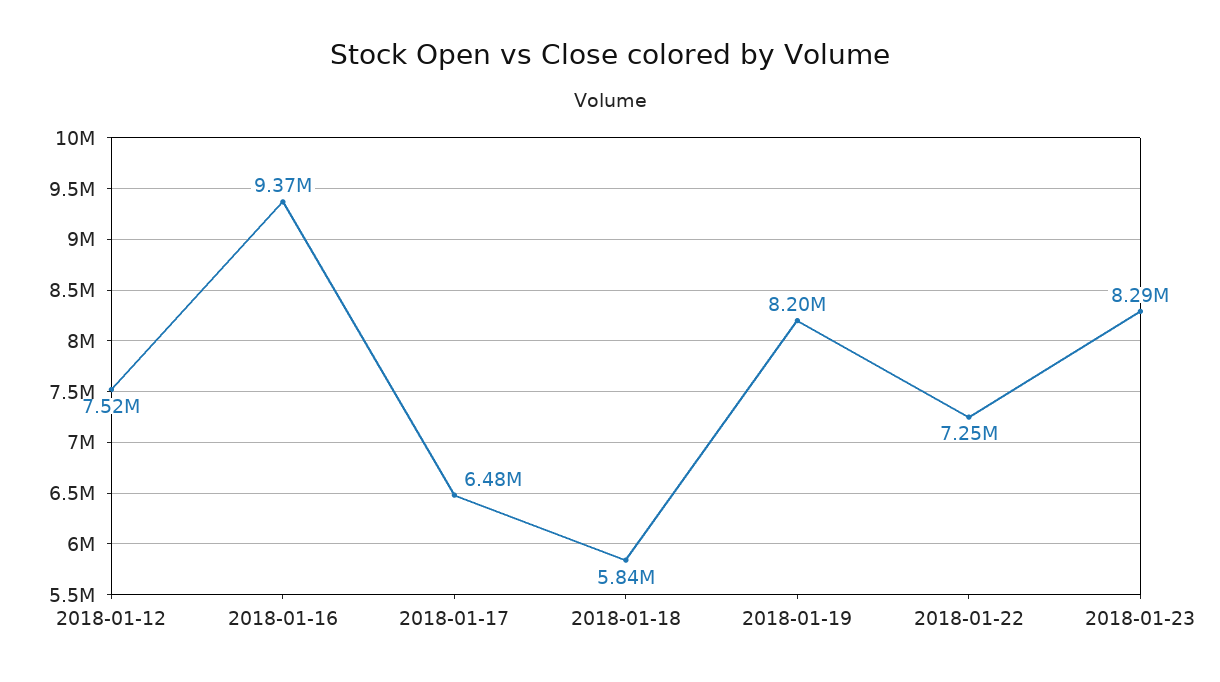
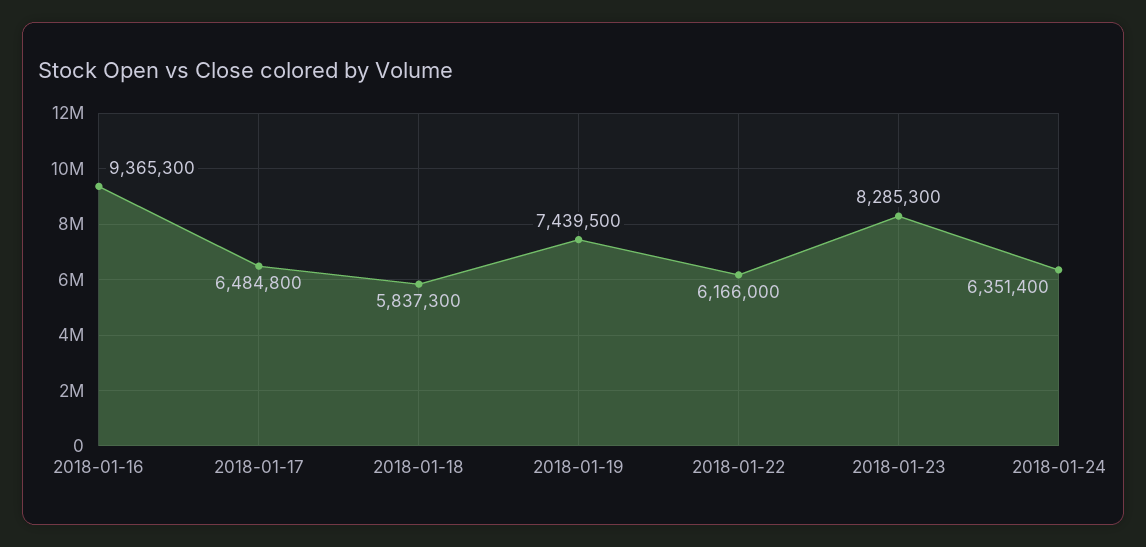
2018-01-12: 7520000 -> none
2018-01-19: 8200000 -> 7439500
2018-01-22: 7250000 -> 6166000
2018-01-24: none -> 6351400

